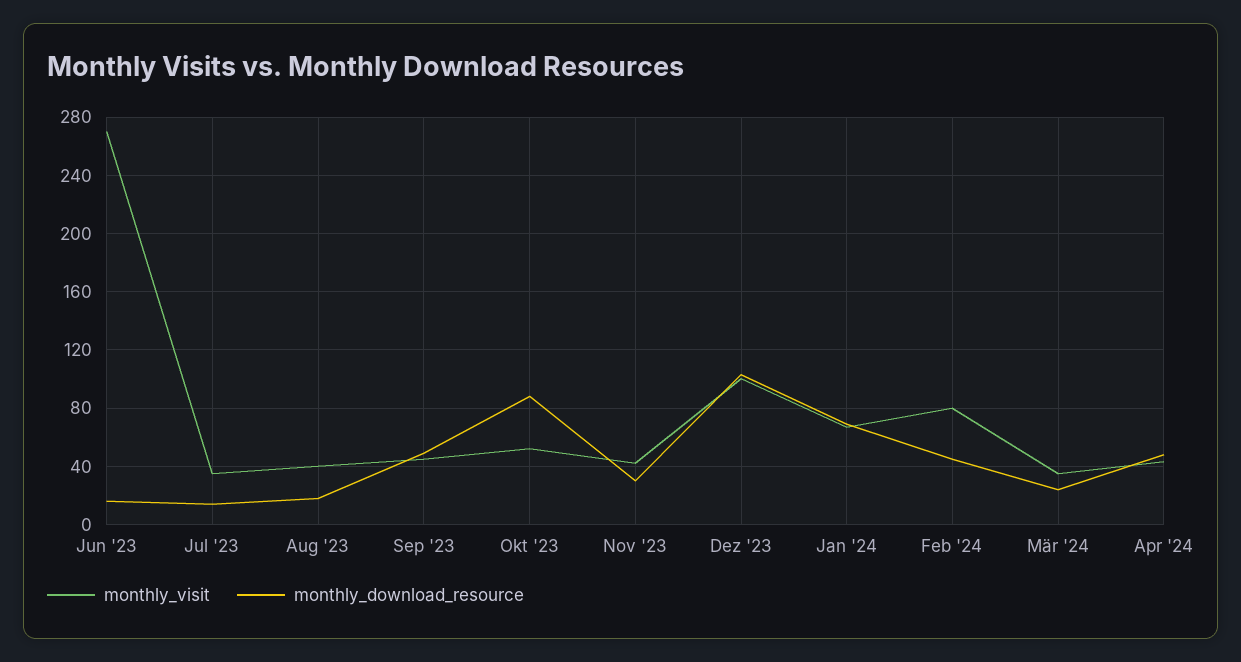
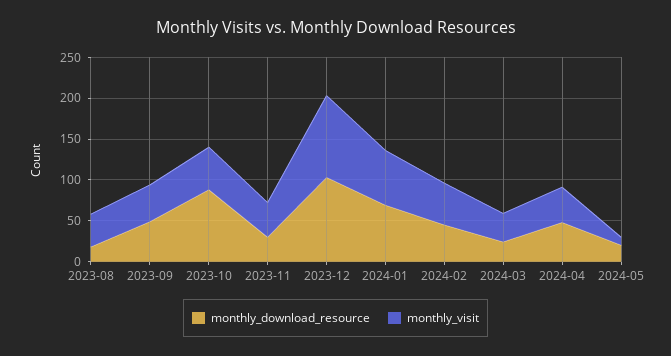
monthly_visit, Jun '23: 270 -> none
monthly_download_resource, Jun '23: 15 -> none
monthly_visit, Jul '23: 35 -> none
monthly_download_resource, Jul '23: 15 -> none
monthly_visit, Feb '24: 80 -> 50
monthly_download_resource, 2024-05: none -> 20
monthly_visit, 2024-05: none -> 10

